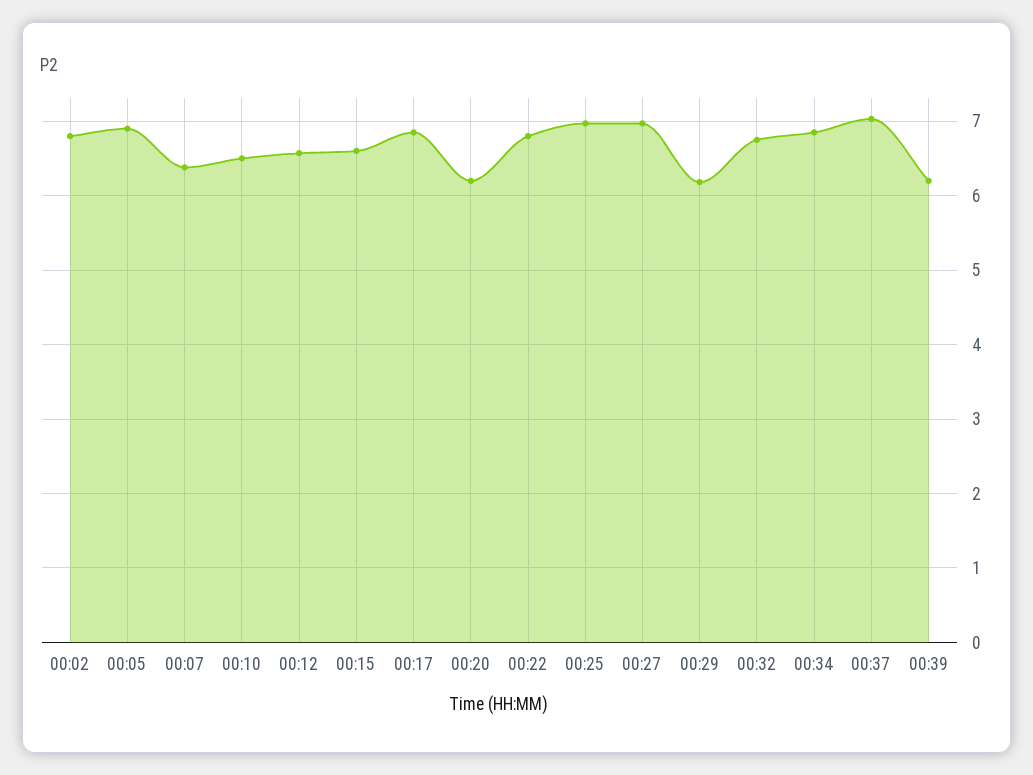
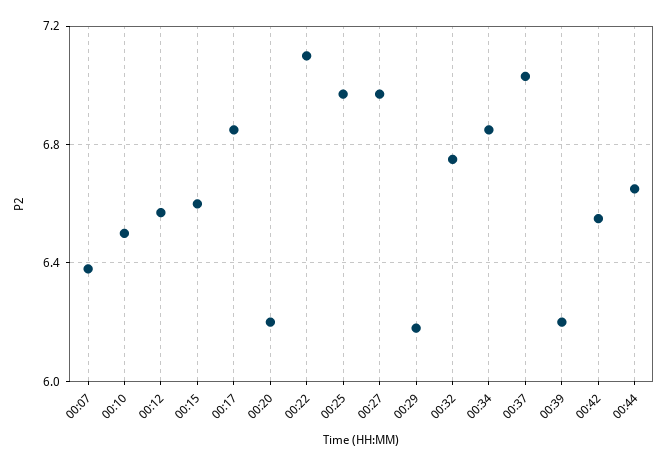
00:02: 6.8 -> none
00:05: 6.9 -> none
00:22: 6.8 -> 7.1
00:42: none -> 6.55
00:44: none -> 6.65

